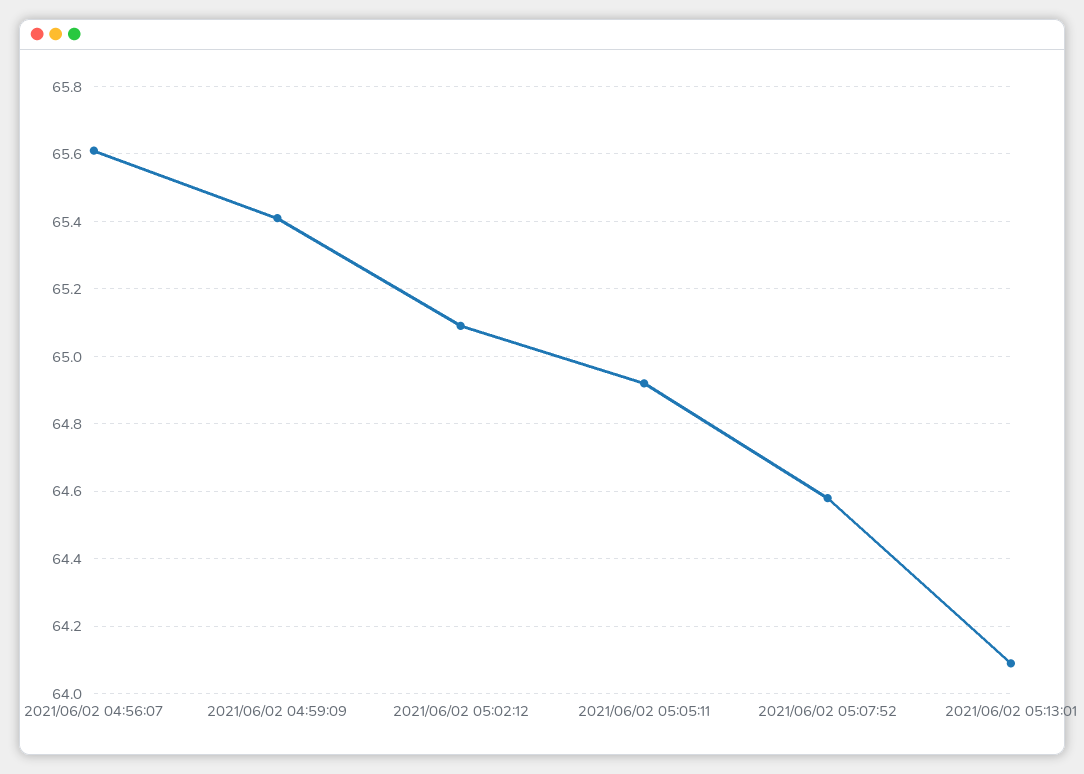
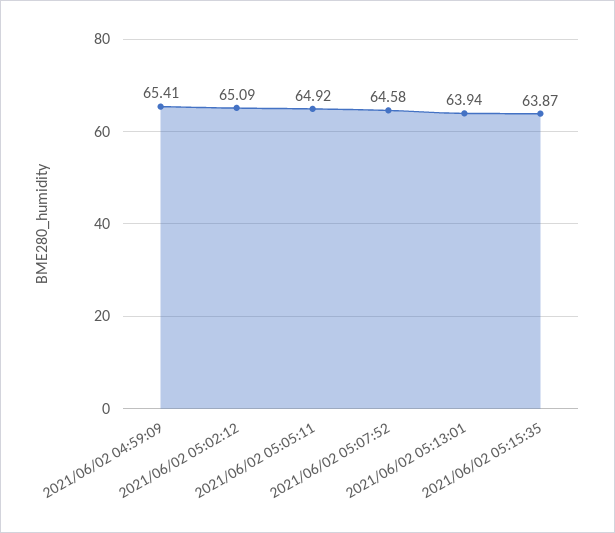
2021/06/02 04:56:07: 65.6 -> none
2021/06/02 05:13:01: 64.1 -> 63.94
2021/06/02 05:15:35: none -> 63.87

